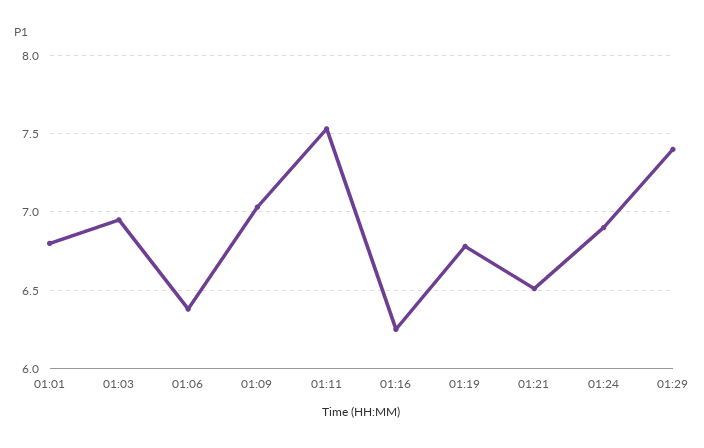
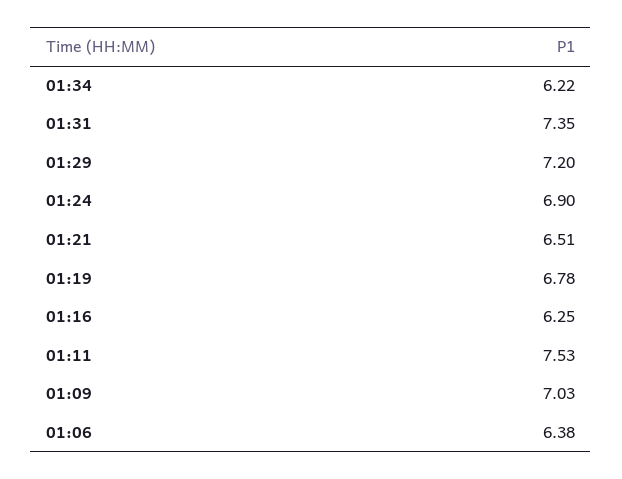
01:01: 6.8 -> none
01:03: 6.95 -> none
01:29: 7.4 -> 7.2
01:34: none -> 6.22
01:31: none -> 7.35

